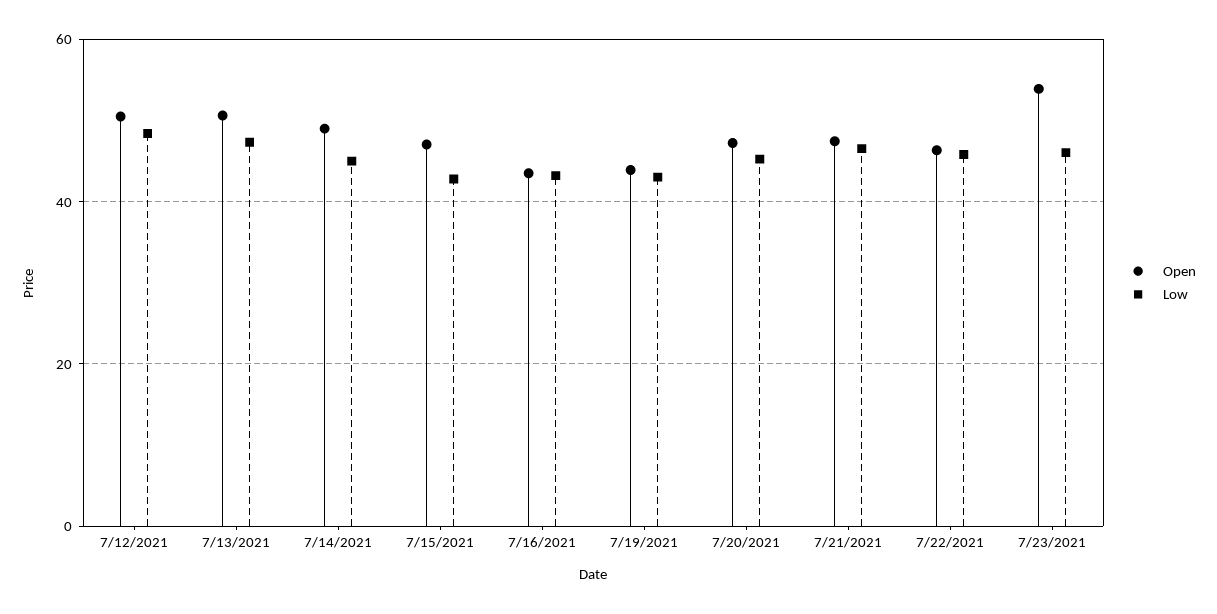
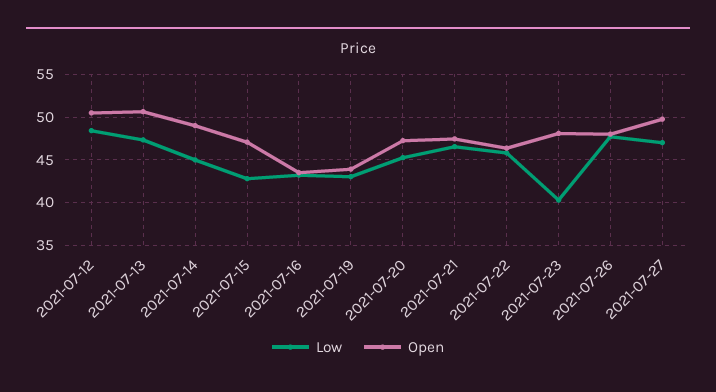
Open, 7/23/2021: 54 -> 48
Low, 7/23/2021: 46 -> 40
Low, 2021-07-26: none -> 48
Open, 2021-07-26: none -> 48
Low, 2021-07-27: none -> 47
Open, 2021-07-27: none -> 50

